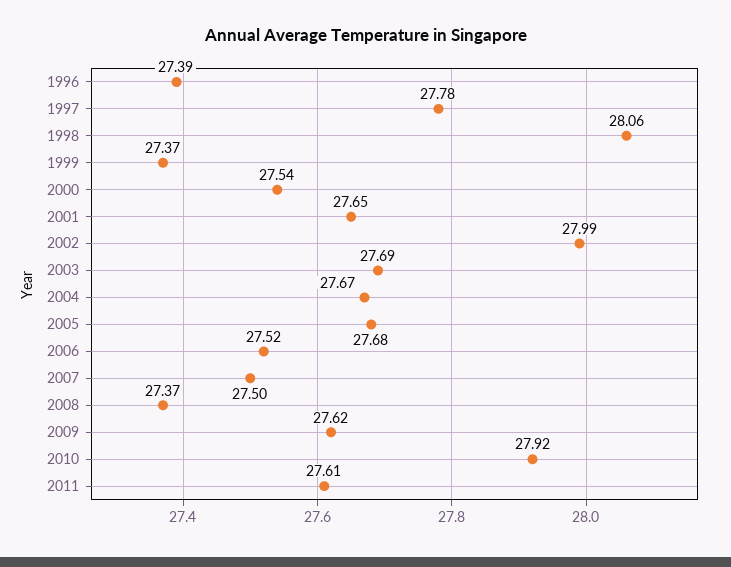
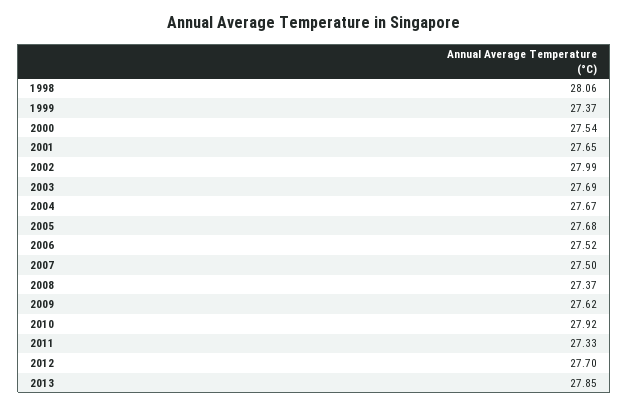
1996: 27.39 -> none
1997: 27.78 -> none
2011: 27.61 -> 27.33
2012: none -> 27.7
2013: none -> 27.85

